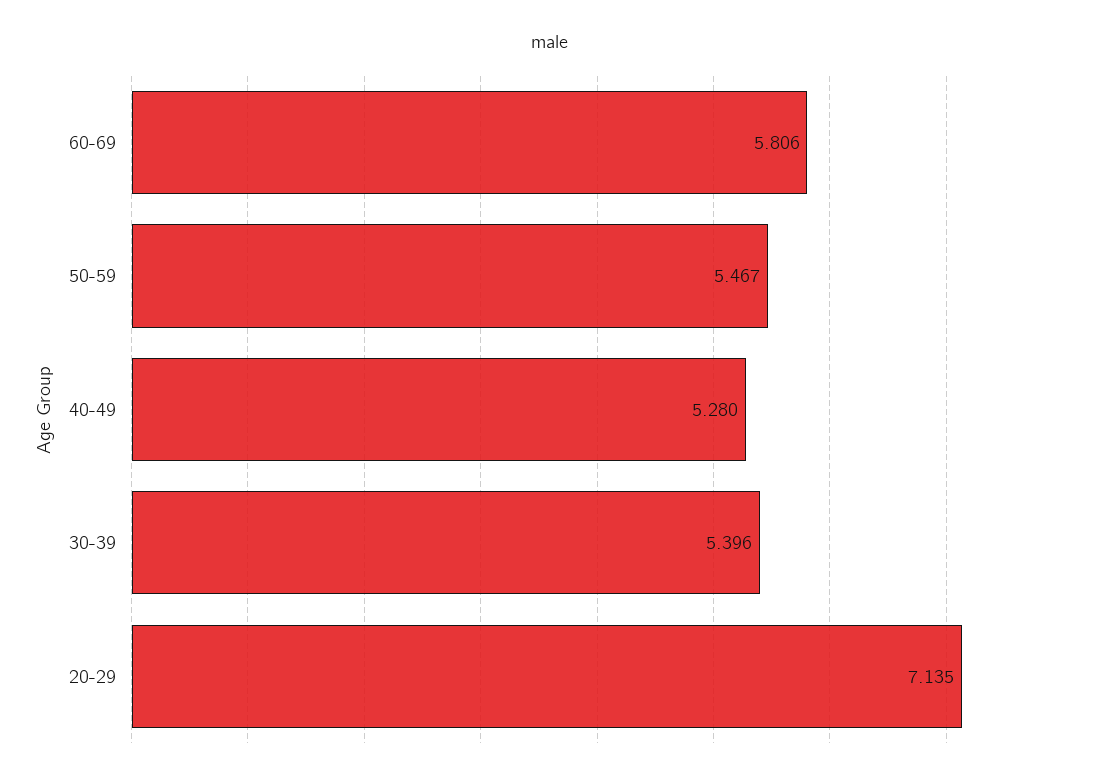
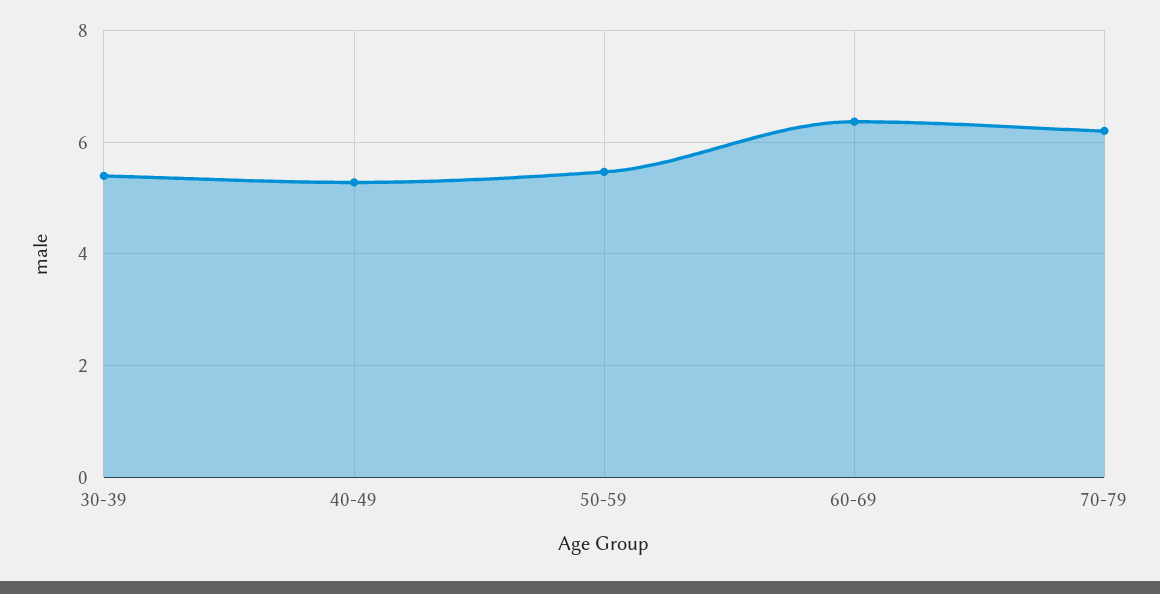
60-69: 5.806 -> 6.4
20-29: 7.135 -> none
70-79: none -> 6.2

